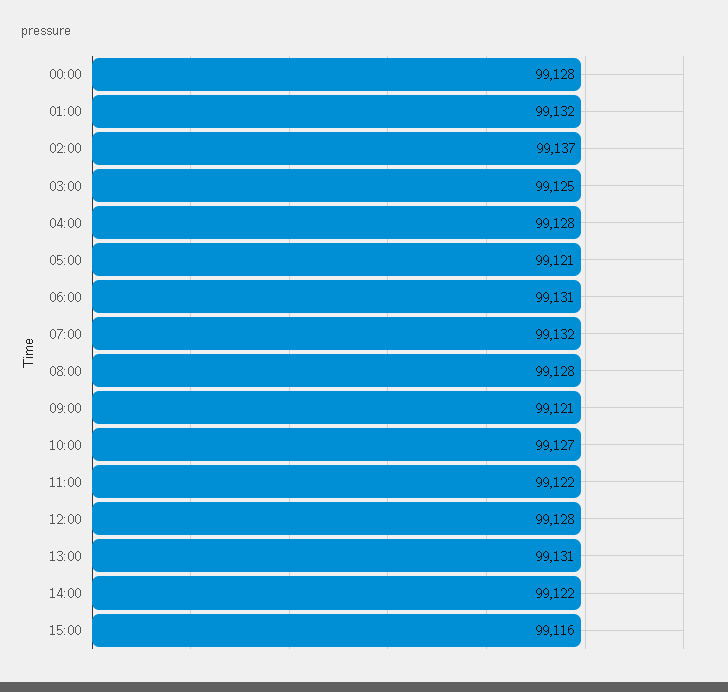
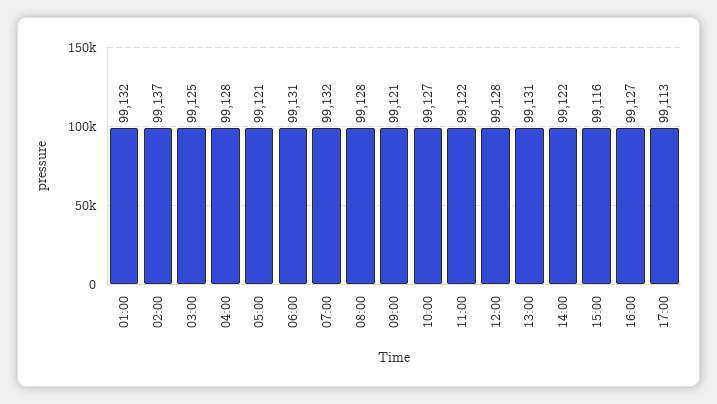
00:00: 99128 -> none
16:00: none -> 99127
17:00: none -> 99113

